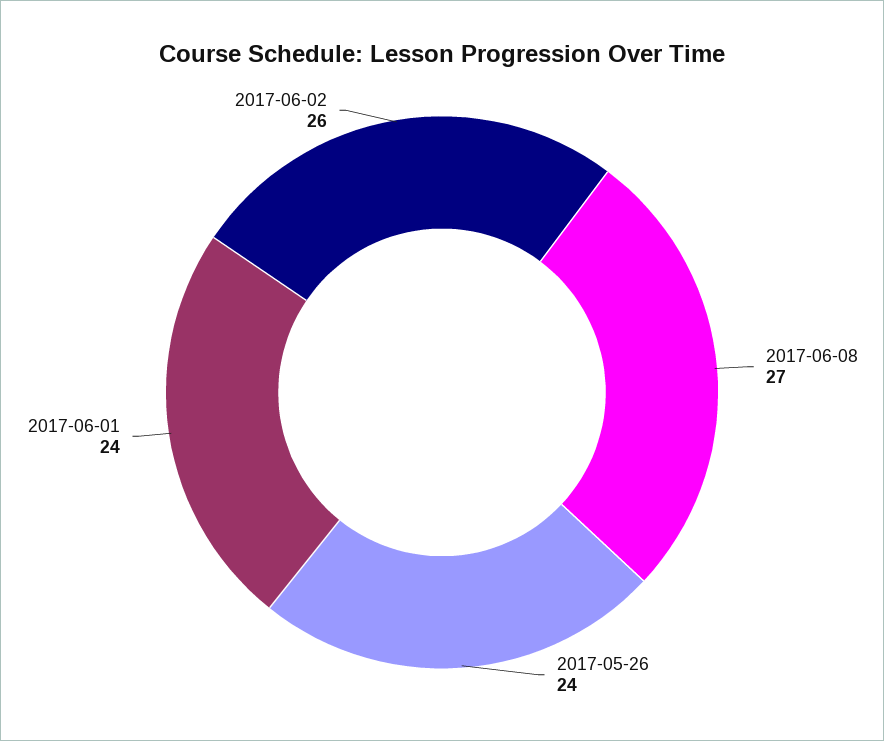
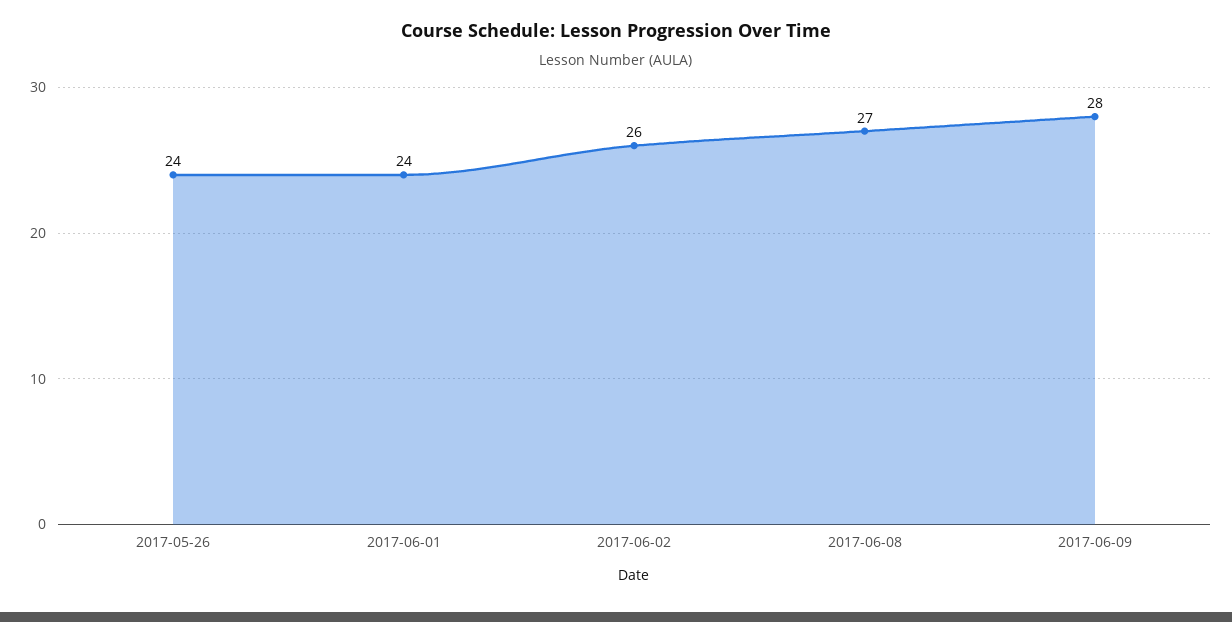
2017-06-09: none -> 28

